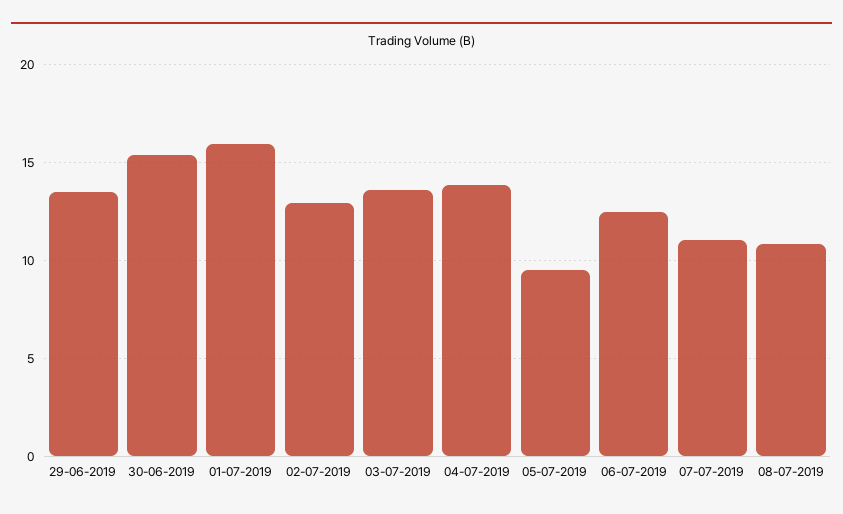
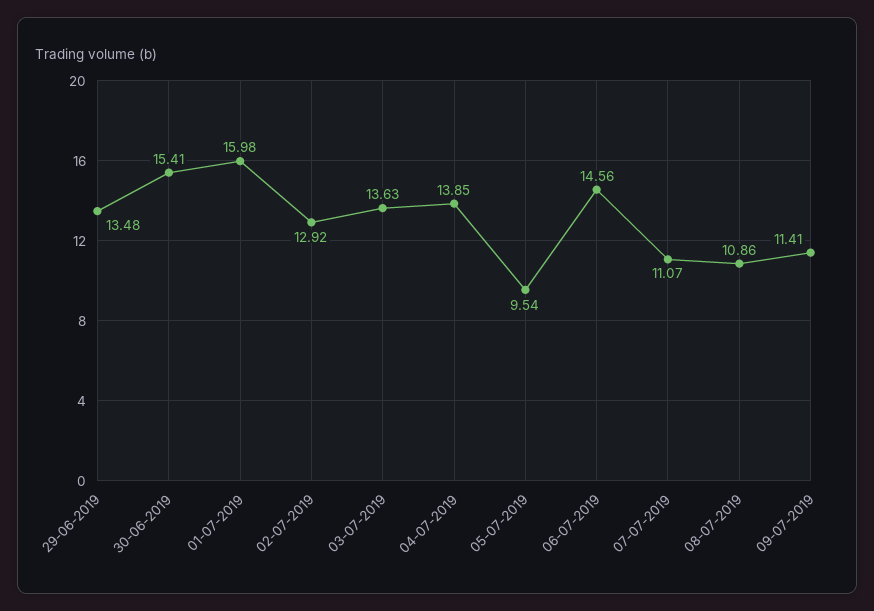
06-07-2019: 12.5 -> 14.56
09-07-2019: none -> 11.41

